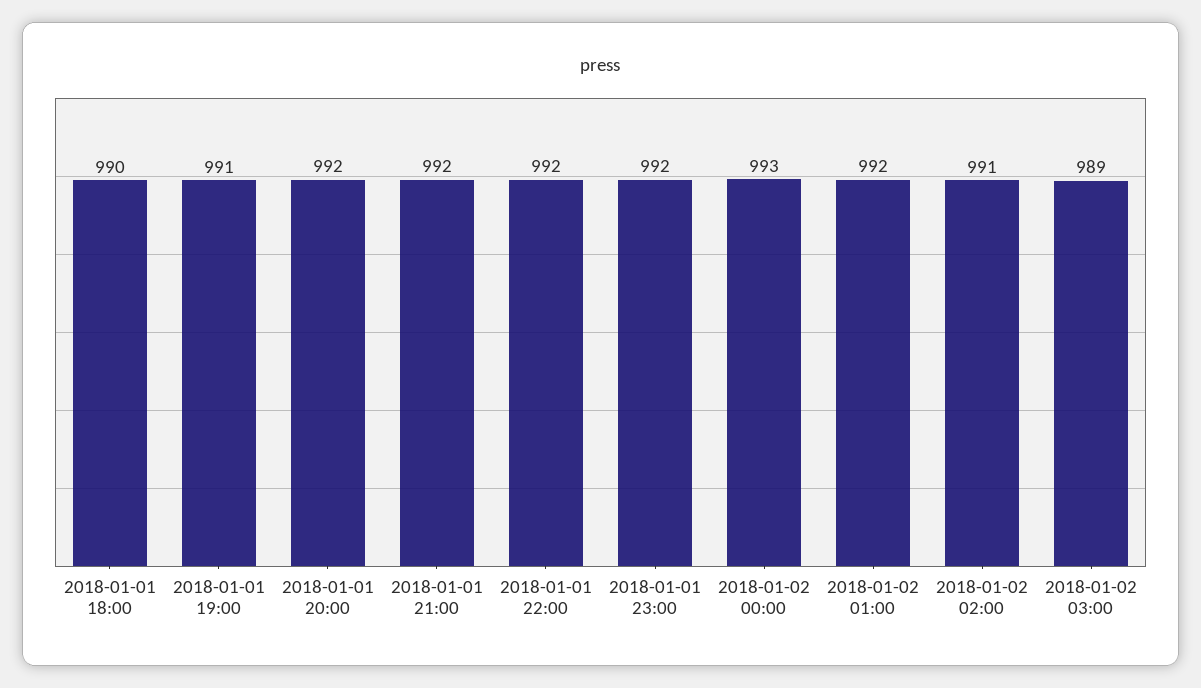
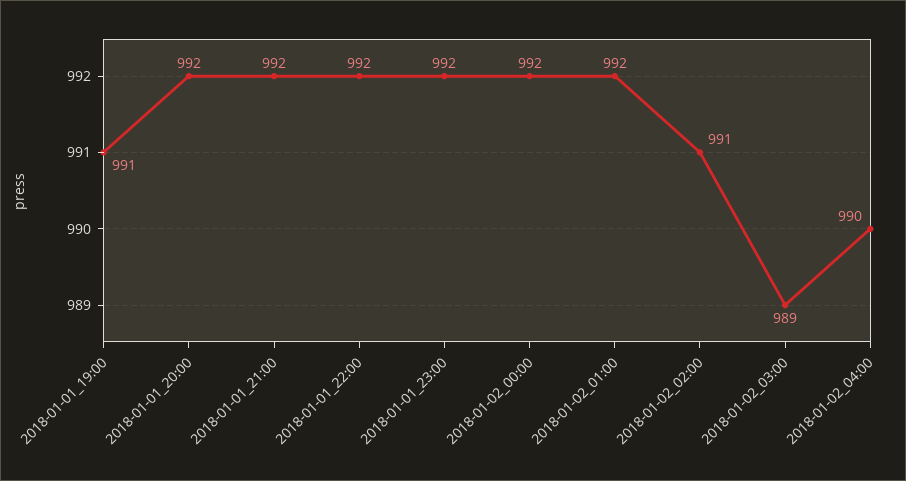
2018-01-01 18:00: 990 -> none
2018-01-02 00:00: 993 -> 992
2018-01-02_04:00: none -> 990

